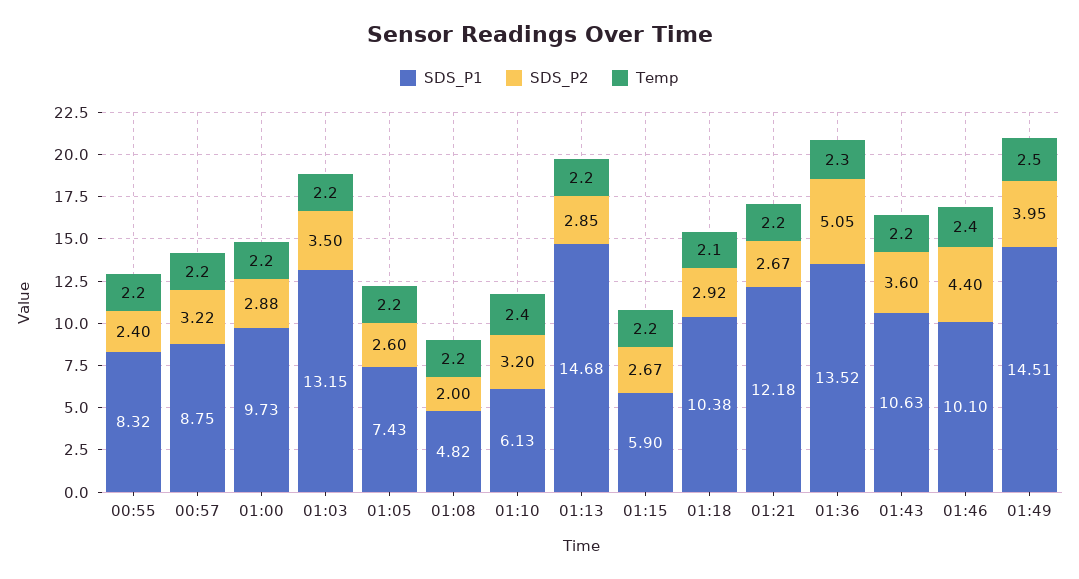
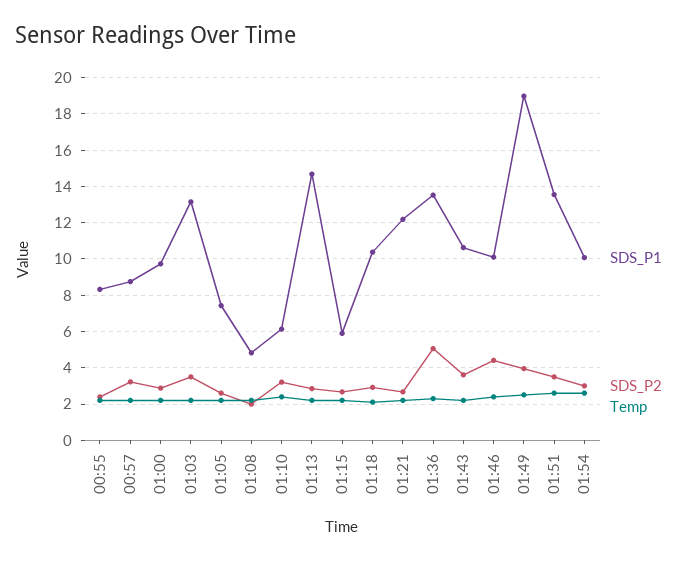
SDS_P1, 01:49: 14.51 -> 19
SDS_P1, 01:51: none -> 13.5
SDS_P2, 01:51: none -> 3.5
Temp, 01:51: none -> 2.5
SDS_P1, 01:54: none -> 10
SDS_P2, 01:54: none -> 3
Temp, 01:54: none -> 2.5

